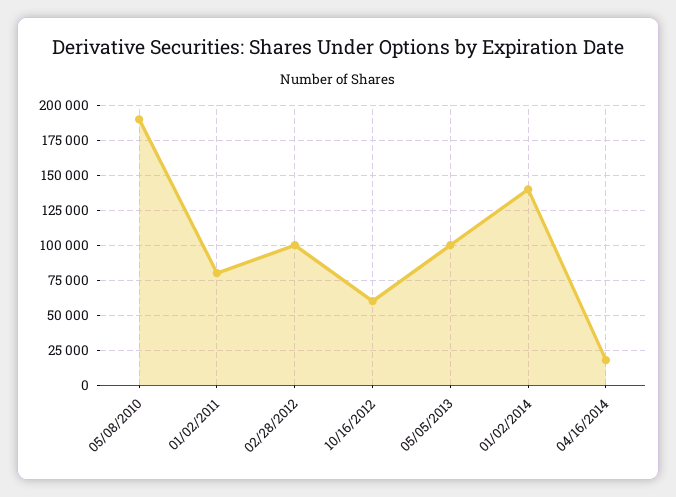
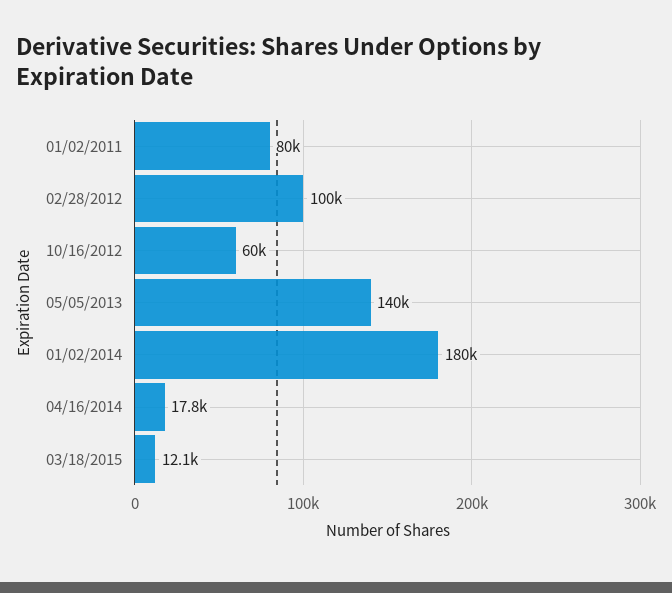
05/08/2010: 190000 -> none
05/05/2013: 100000 -> 140000
01/02/2014: 140000 -> 180000
03/18/2015: none -> 12100

